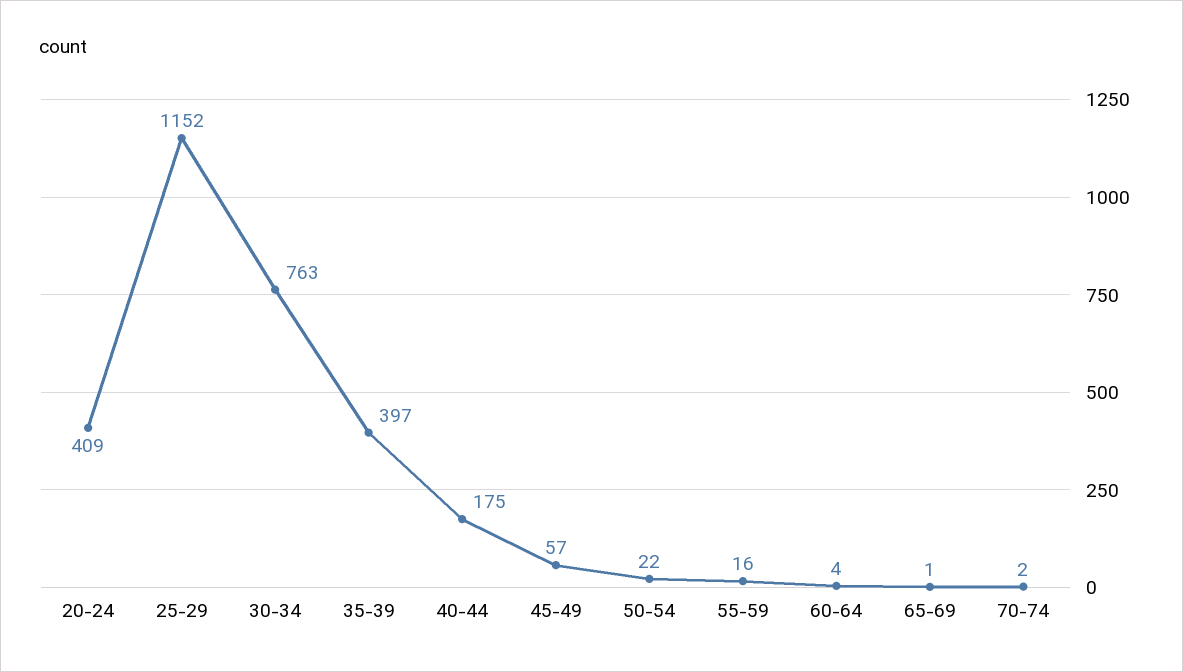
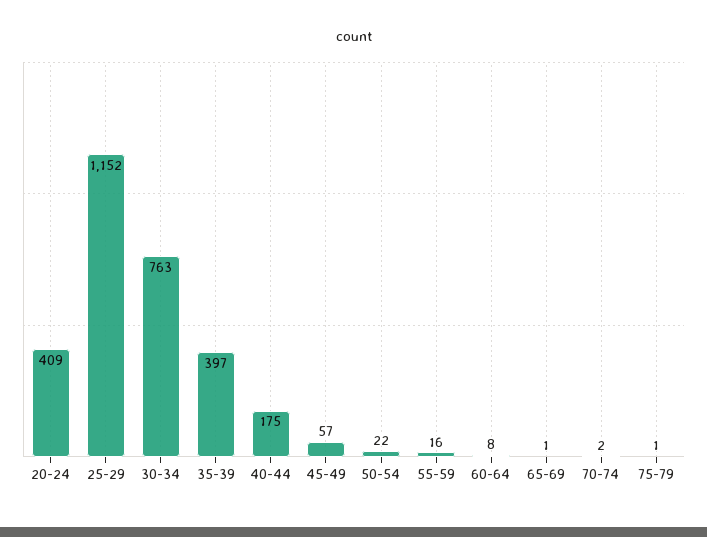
60-64: 4 -> 8
75-79: none -> 1

